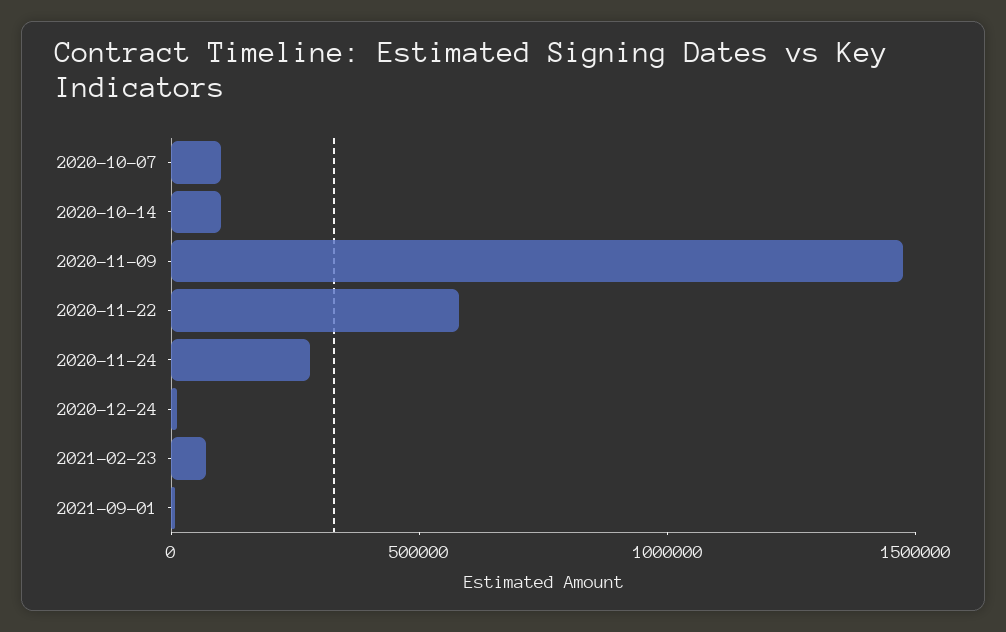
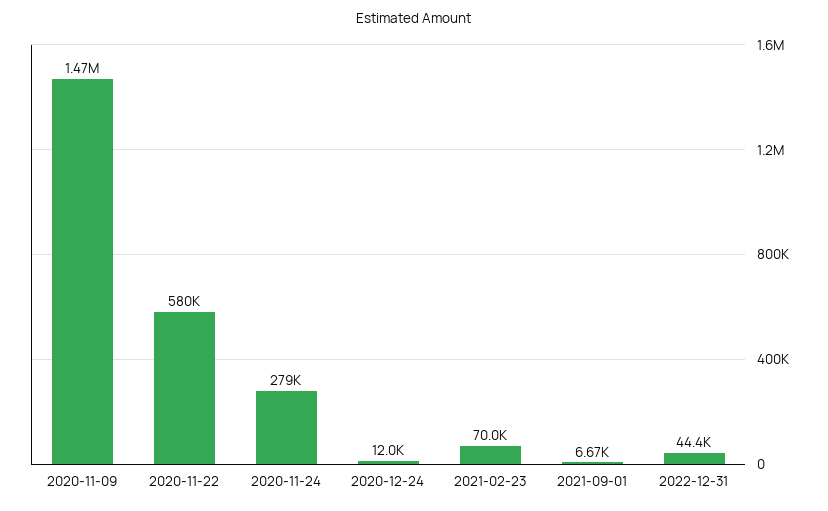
2020-10-07: 100000 -> none
2020-10-14: 100000 -> none
2022-12-31: none -> 44400

